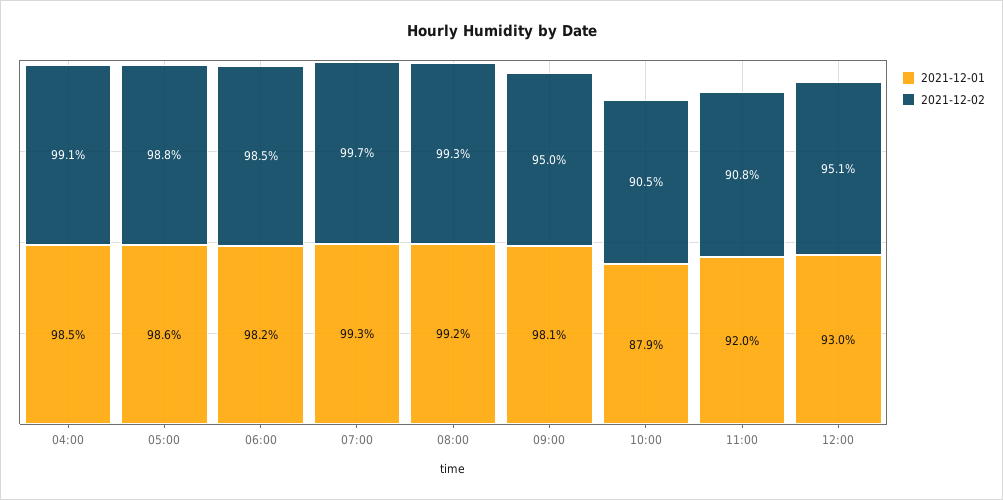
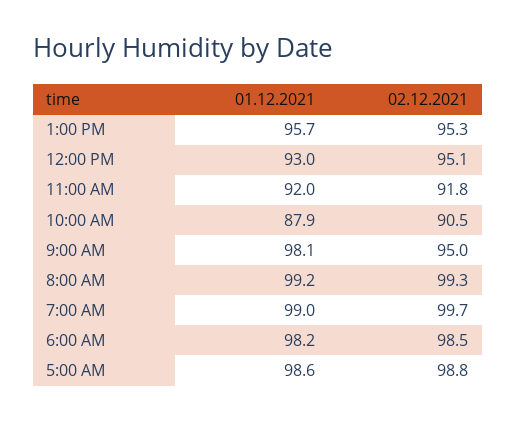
2021-12-01, 04:00: 98.5 -> none
2021-12-02, 04:00: 99.1 -> none
2021-12-01, 07:00: 99.3 -> 99
2021-12-02, 11:00: 90.8 -> 91.8
2021-12-01, 1:00 PM: none -> 95.7
2021-12-02, 1:00 PM: none -> 95.3

